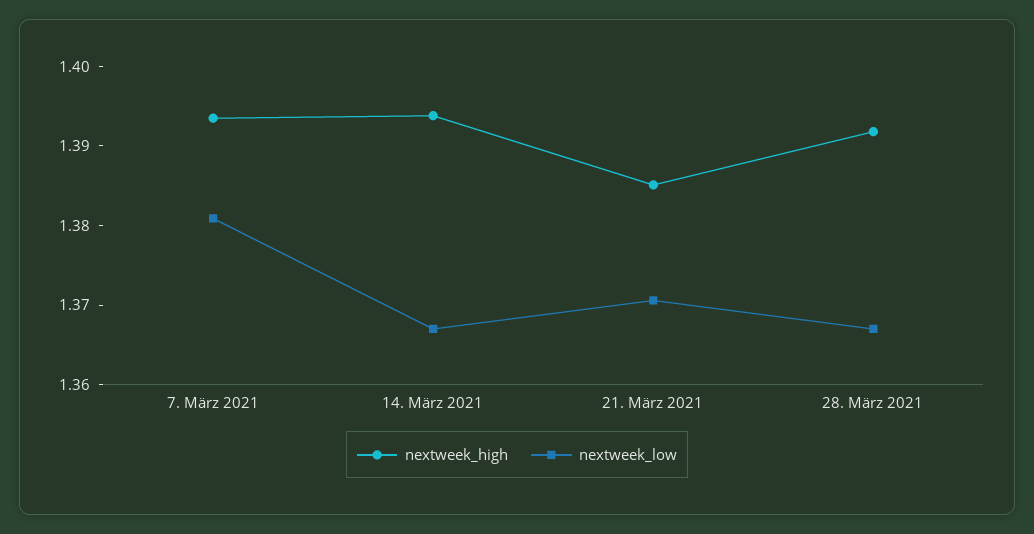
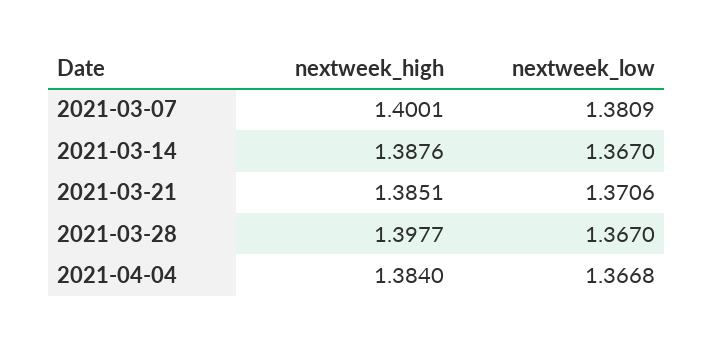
nextweek_high, 7. März 2021: 1.394 -> 1.4001
nextweek_high, 14. März 2021: 1.394 -> 1.3876
nextweek_high, 28. März 2021: 1.392 -> 1.3977
nextweek_high, 2021-04-04: none -> 1.384
nextweek_low, 2021-04-04: none -> 1.3668

